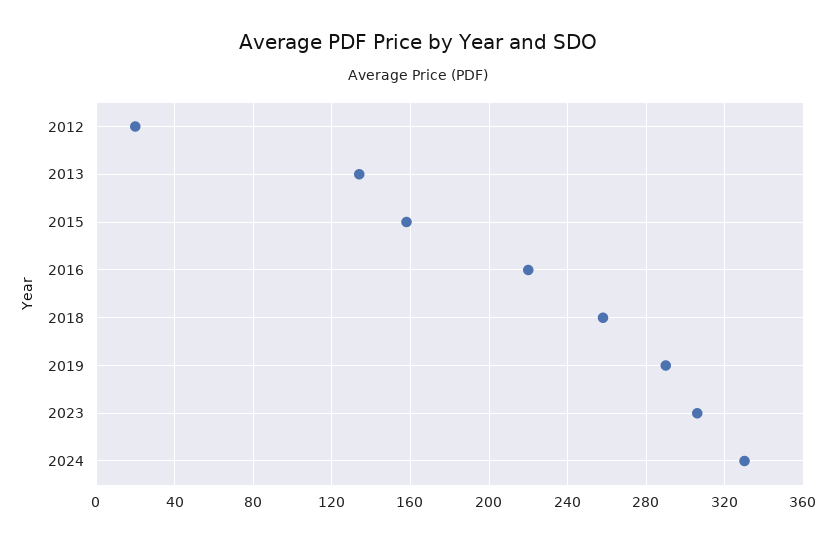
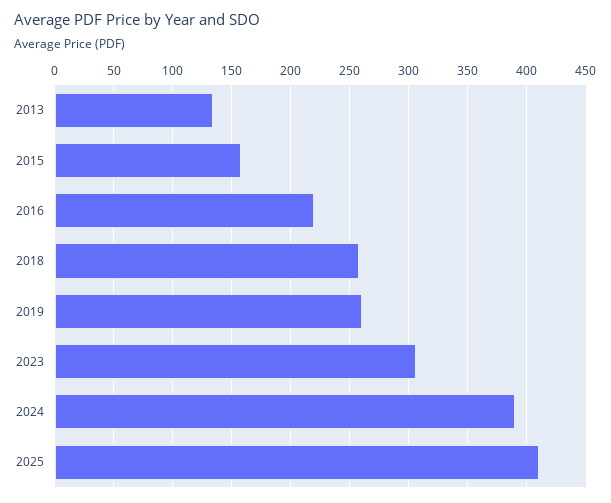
2012: 20 -> none
2019: 290 -> 260
2024: 330 -> 390
2025: none -> 410

